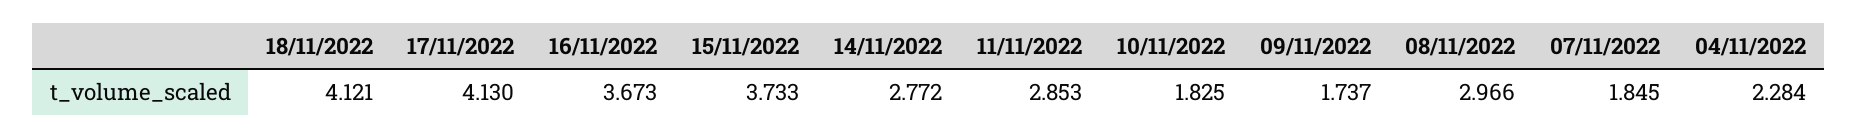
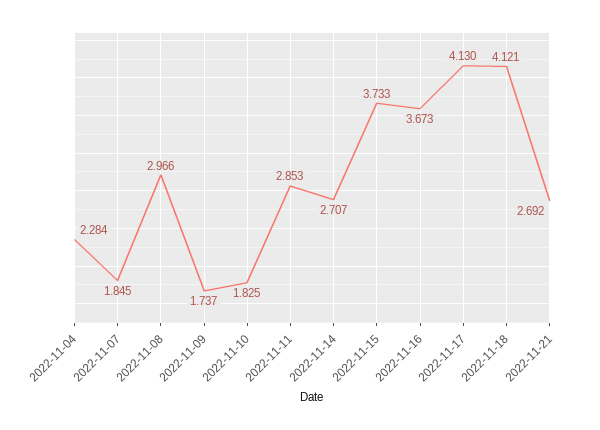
14/11/2022: 2.772 -> 2.707
2022-11-21: none -> 2.692

